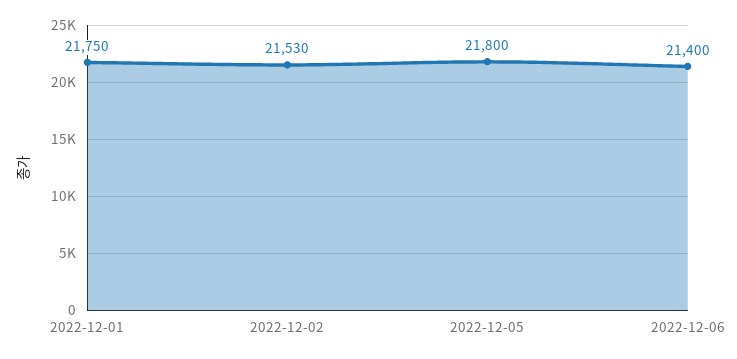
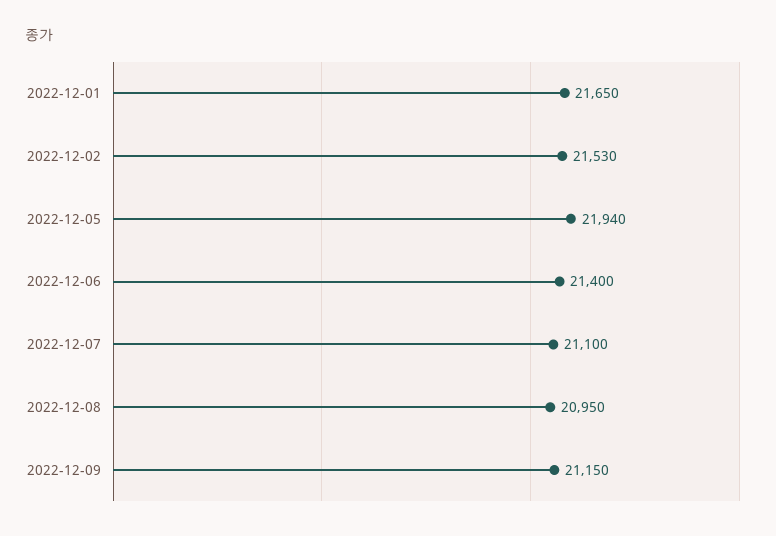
2022-12-01: 21750 -> 21650
2022-12-05: 21800 -> 21940
2022-12-07: none -> 21100
2022-12-08: none -> 20950
2022-12-09: none -> 21150

